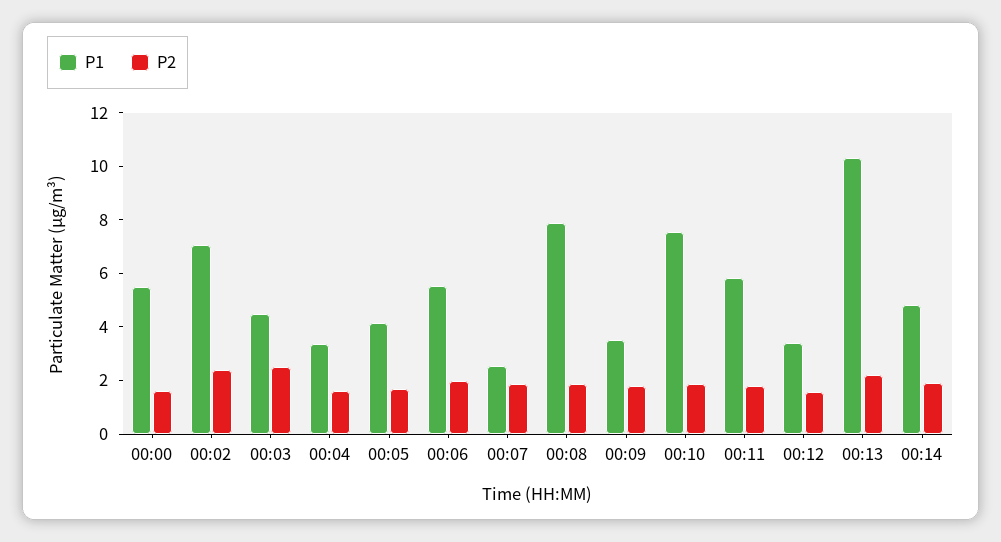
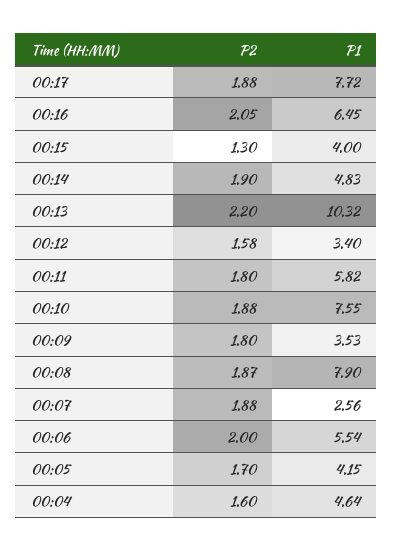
P1, 00:00: 5.5 -> none
P2, 00:00: 1.5 -> none
P1, 00:02: 7 -> none
P2, 00:02: 2.5 -> none
P1, 00:03: 4.5 -> none
P2, 00:03: 2.5 -> none
P1, 00:04: 3.5 -> 4.64
P2, 00:17: none -> 1.88
P1, 00:17: none -> 7.72
P2, 00:16: none -> 2.05
P1, 00:16: none -> 6.45
P2, 00:15: none -> 1.3
P1, 00:15: none -> 4

